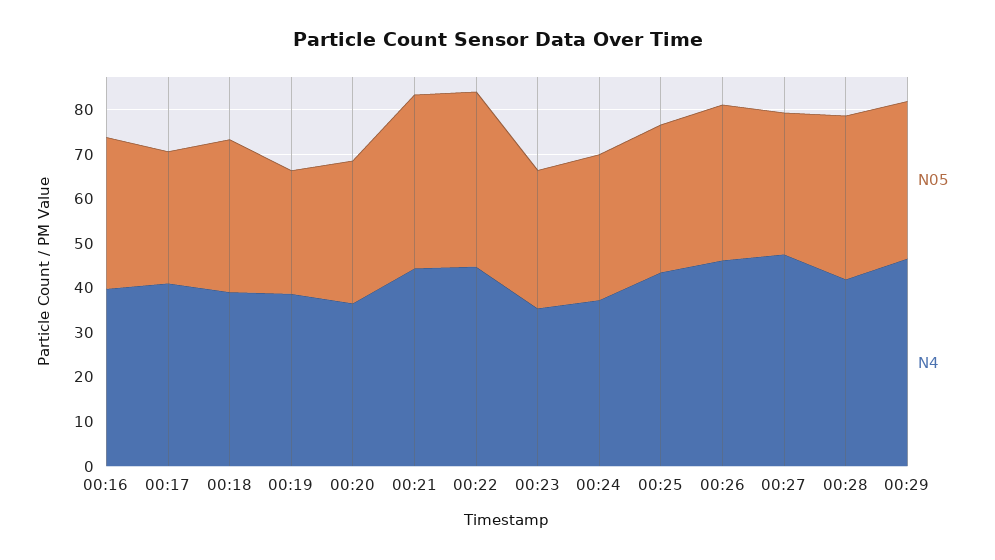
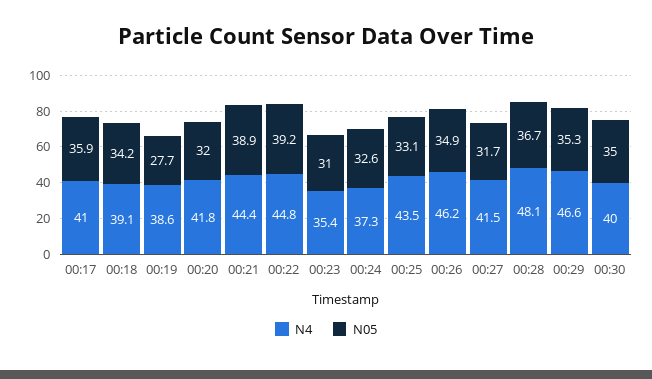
N05, 00:16: 34 -> none
N4, 00:16: 40 -> none
N05, 00:17: 30 -> 35.9
N4, 00:20: 36 -> 41.8
N4, 00:27: 48 -> 41.5
N4, 00:28: 42 -> 48.1
N4, 00:30: none -> 40
N05, 00:30: none -> 35

